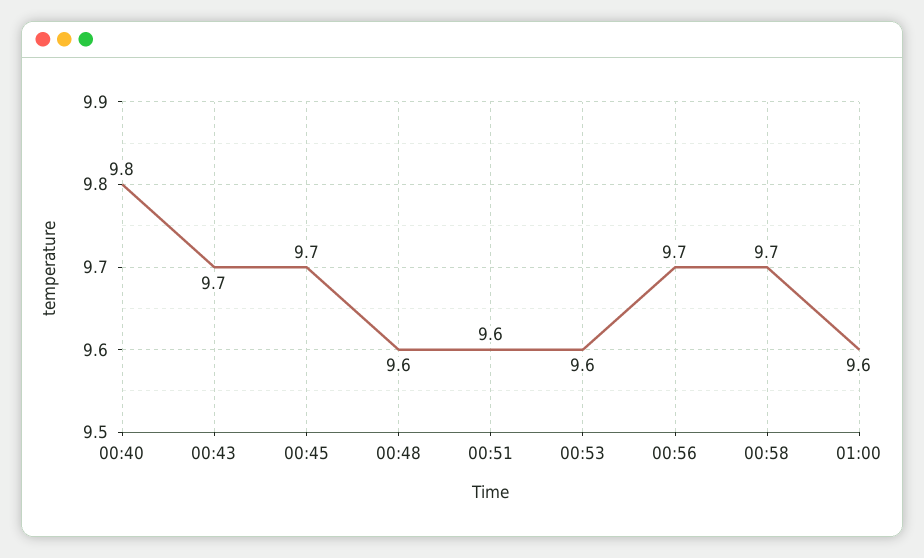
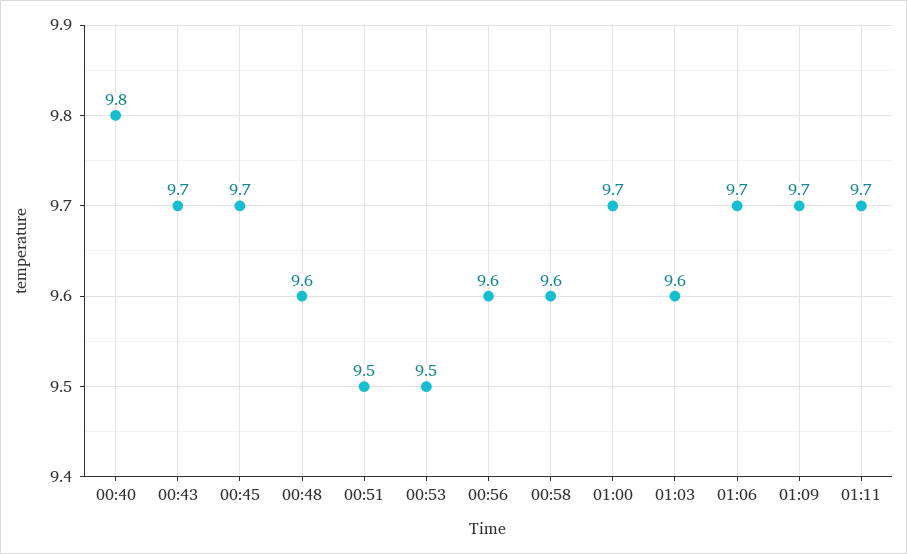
00:51: 9.6 -> 9.5
00:53: 9.6 -> 9.5
00:56: 9.7 -> 9.6
00:58: 9.7 -> 9.6
01:00: 9.6 -> 9.7
01:03: none -> 9.6
01:06: none -> 9.7
01:09: none -> 9.7
01:11: none -> 9.7

